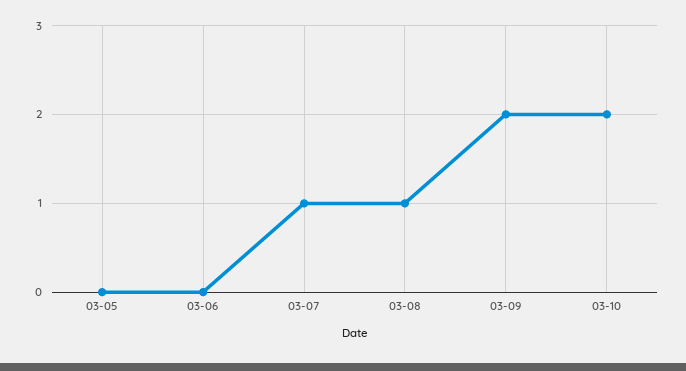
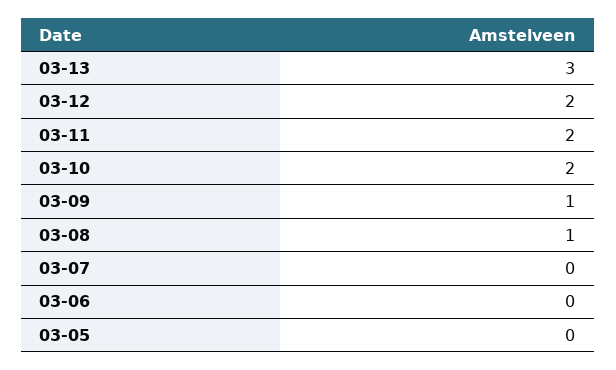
03-07: 1 -> 0
03-09: 2 -> 1
03-13: none -> 3
03-12: none -> 2
03-11: none -> 2

